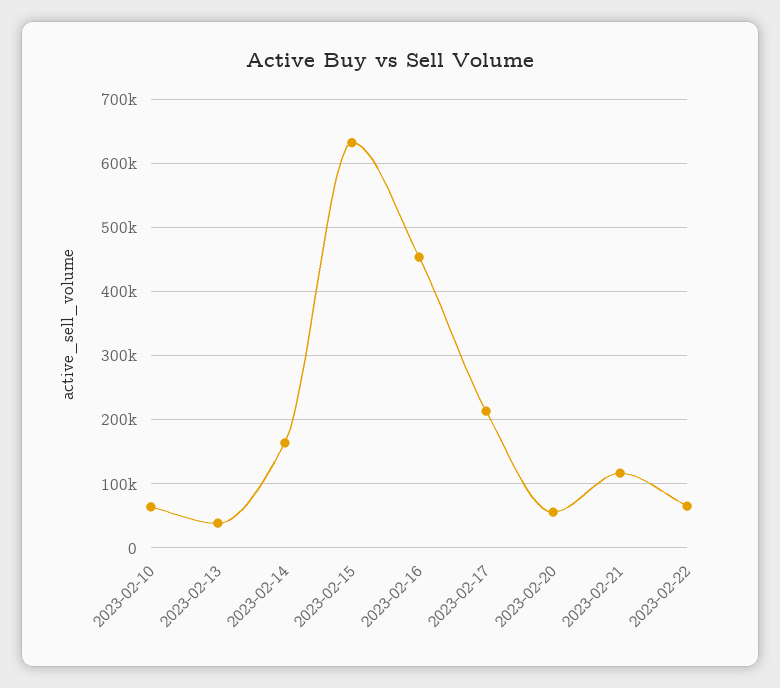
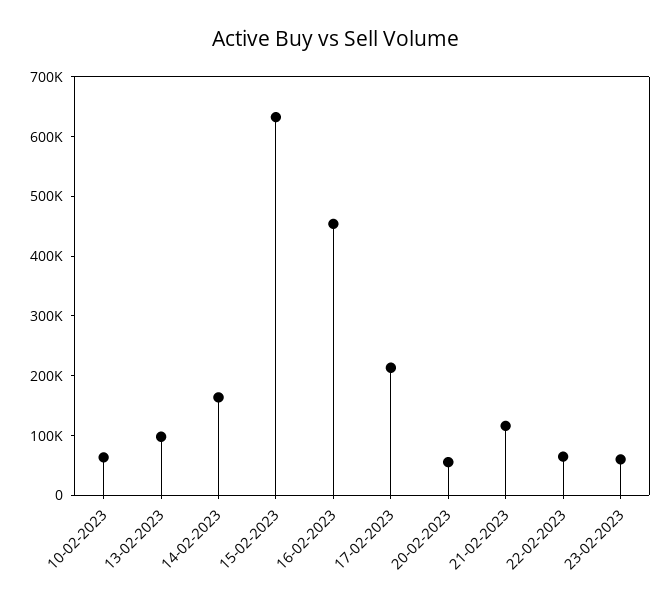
2023-02-13: 40000 -> 100000
23-02-2023: none -> 60000

